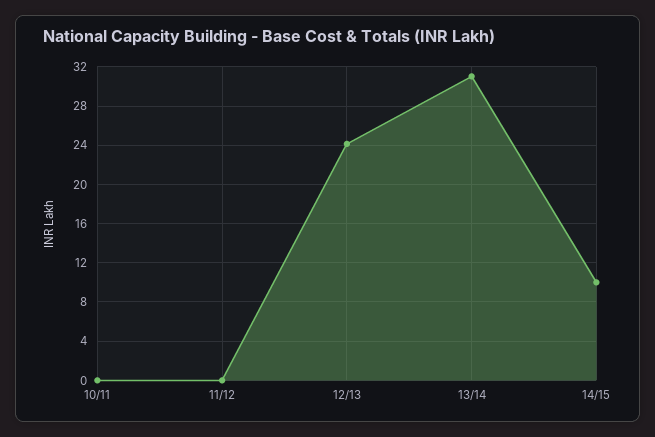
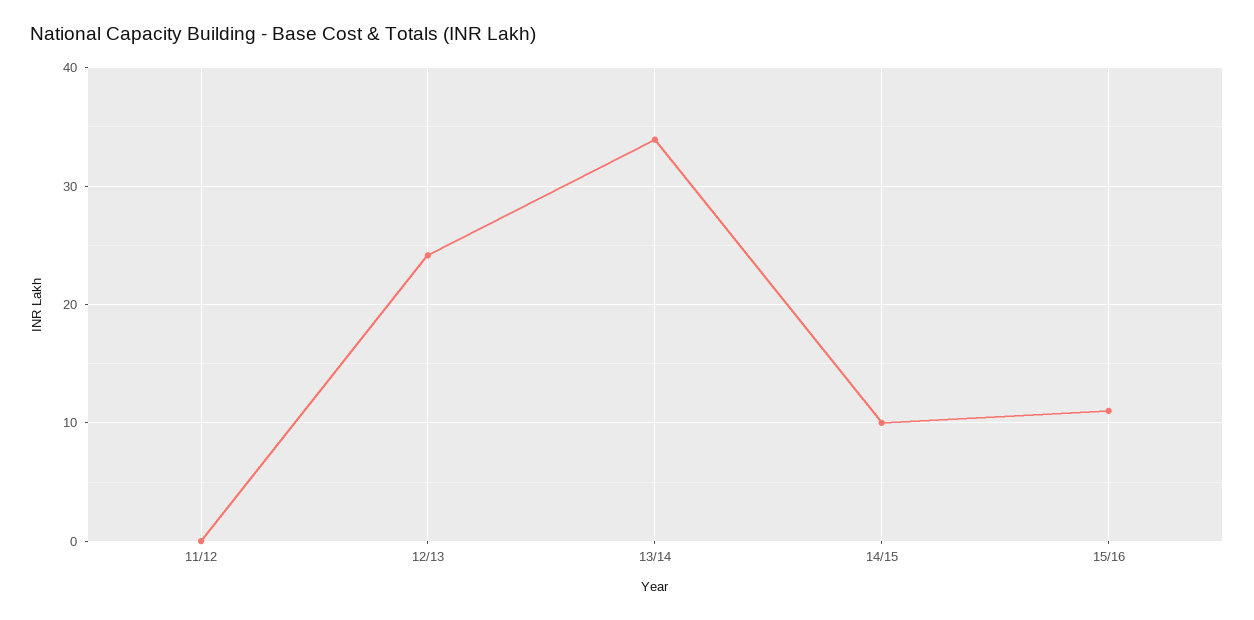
10/11: 0 -> none
13/14: 31 -> 34
15/16: none -> 11

